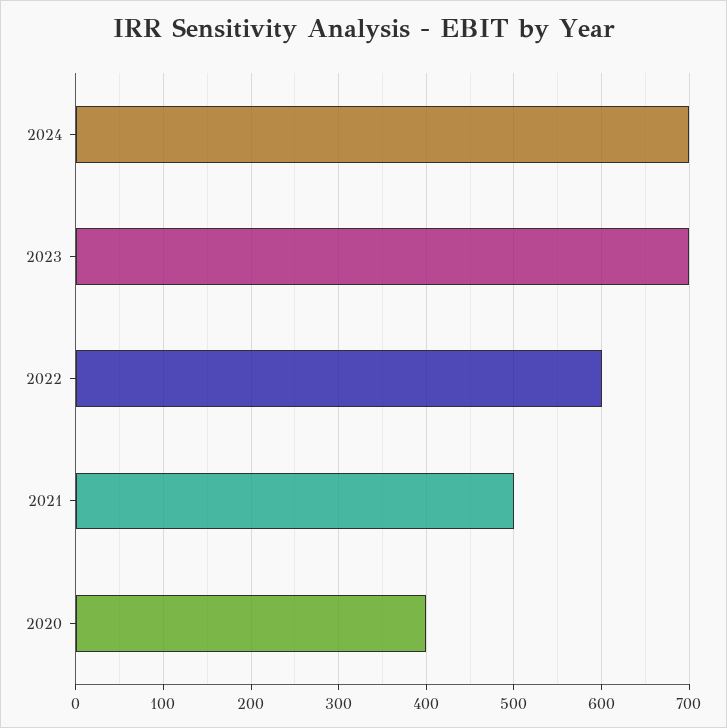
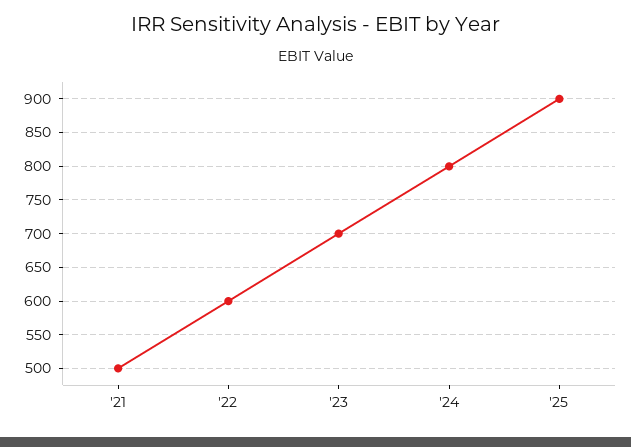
2024: 700 -> 800
2020: 400 -> none
'25: none -> 900

